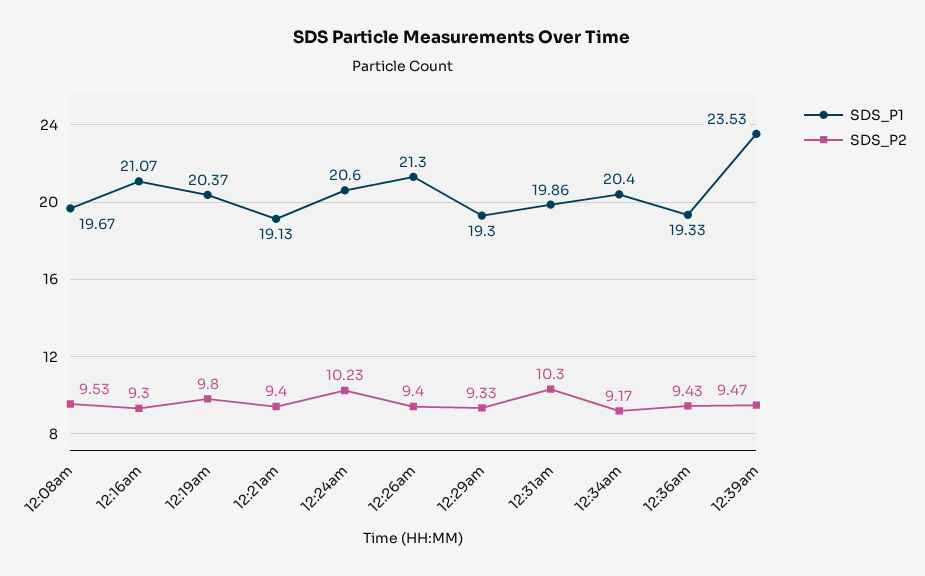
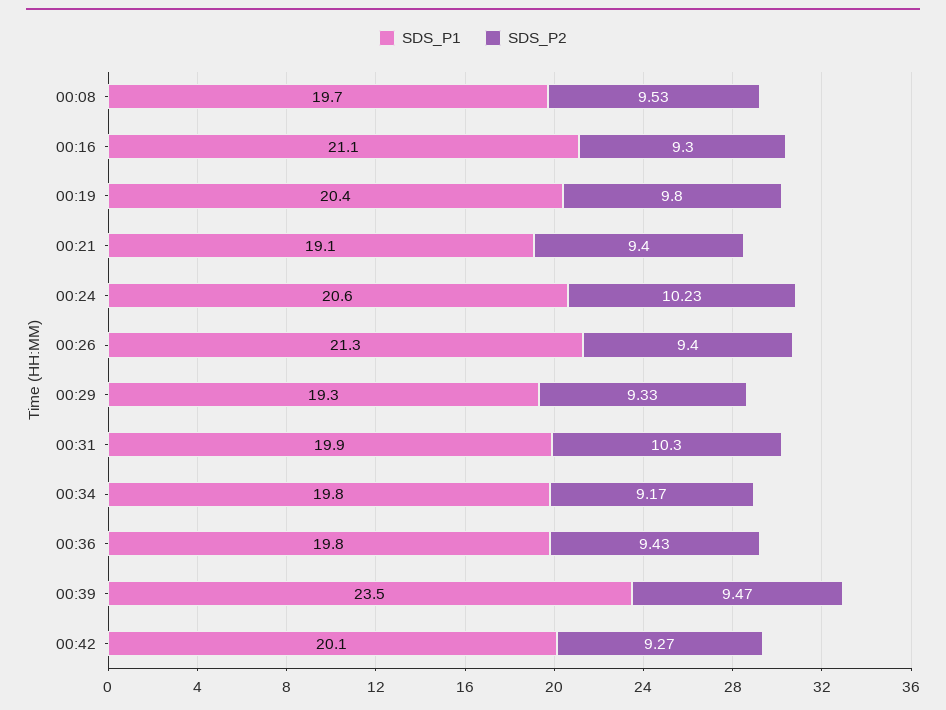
SDS_P1, 12:34am: 20.4 -> 19.8
SDS_P1, 12:36am: 19.33 -> 19.8
SDS_P1, 00:42: none -> 20.1
SDS_P2, 00:42: none -> 9.27

